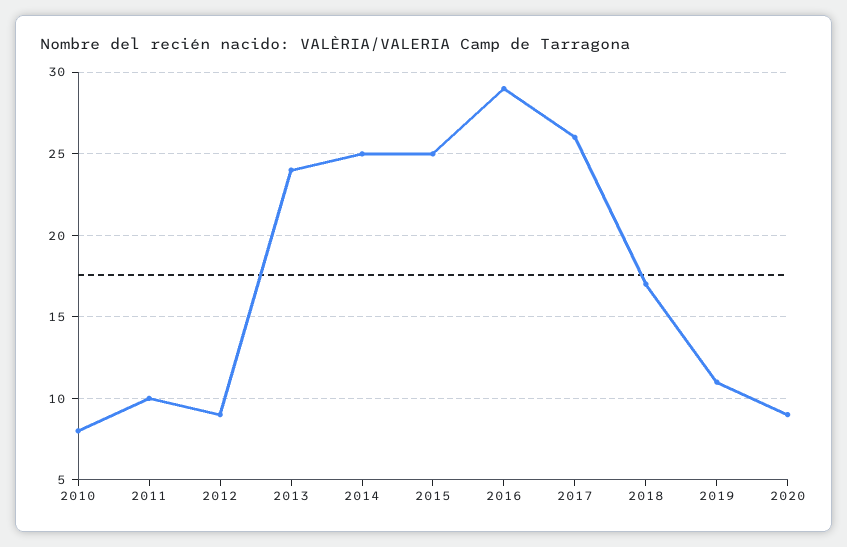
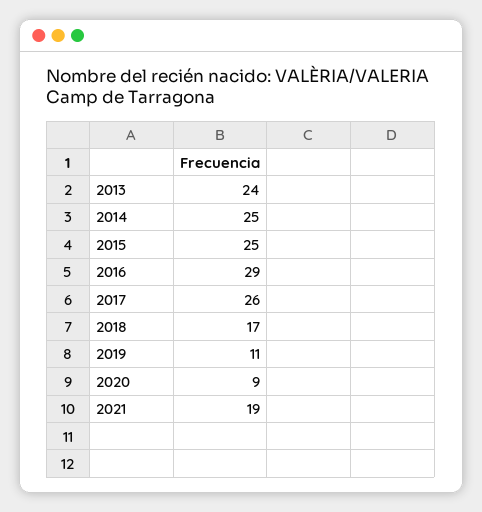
2010: 8 -> none
2011: 10 -> none
2012: 9 -> none
2021: none -> 19

